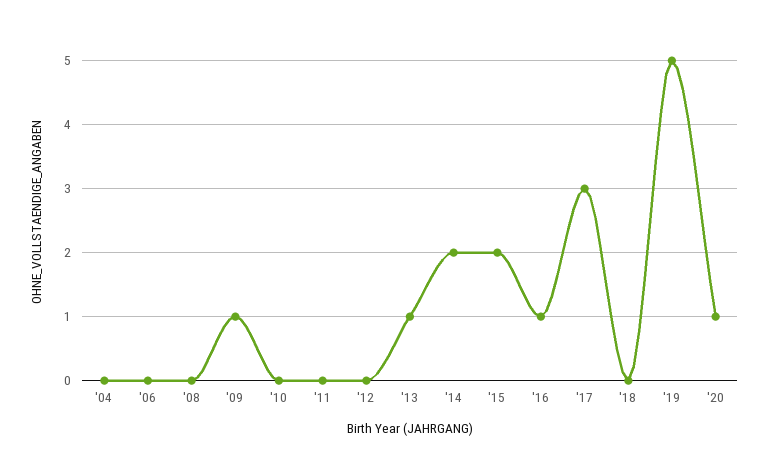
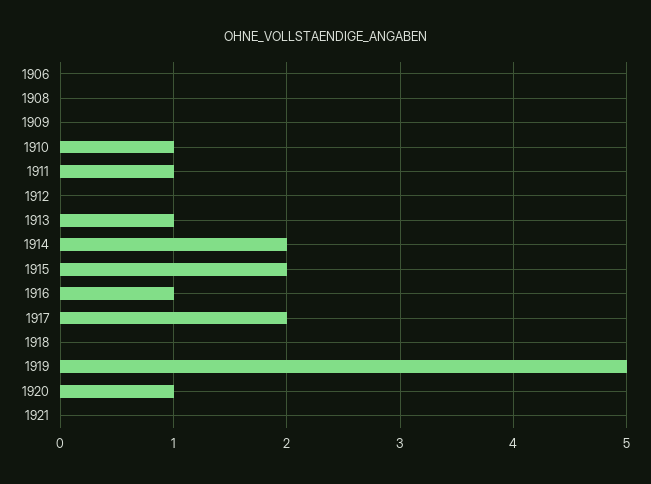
'04: 0 -> none
'09: 1 -> 0
'10: 0 -> 1
'11: 0 -> 1
'17: 3 -> 2
1921: none -> 0

